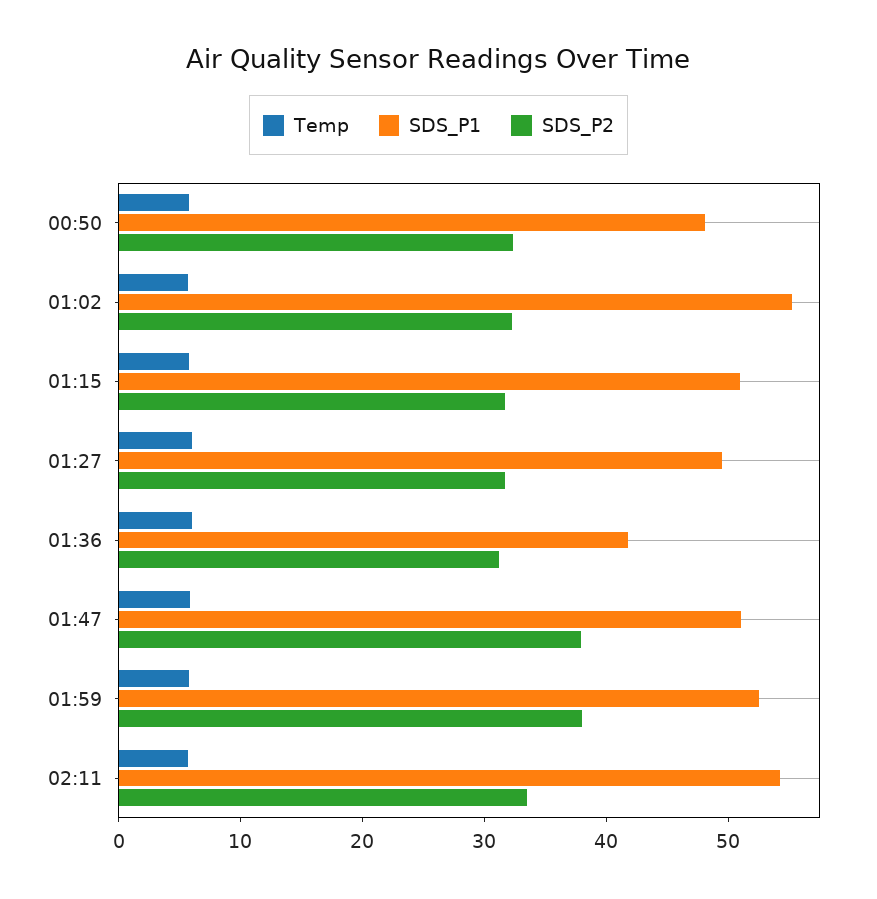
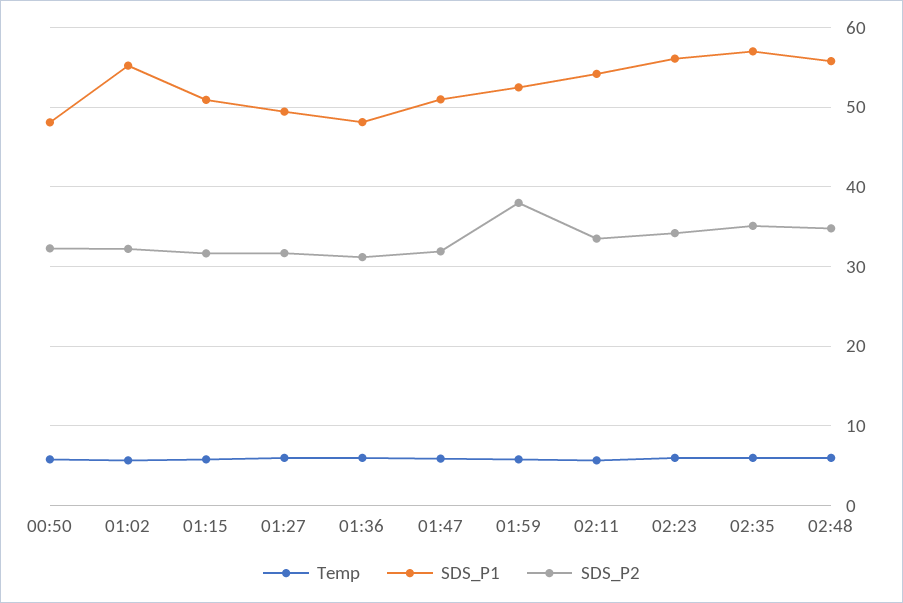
SDS_P1, 01:36: 42 -> 48
SDS_P2, 01:47: 38 -> 32
Temp, 02:23: none -> 6
SDS_P1, 02:23: none -> 56
SDS_P2, 02:23: none -> 34
Temp, 02:35: none -> 6
SDS_P1, 02:35: none -> 57
SDS_P2, 02:35: none -> 35
Temp, 02:48: none -> 6
SDS_P1, 02:48: none -> 56
SDS_P2, 02:48: none -> 35

